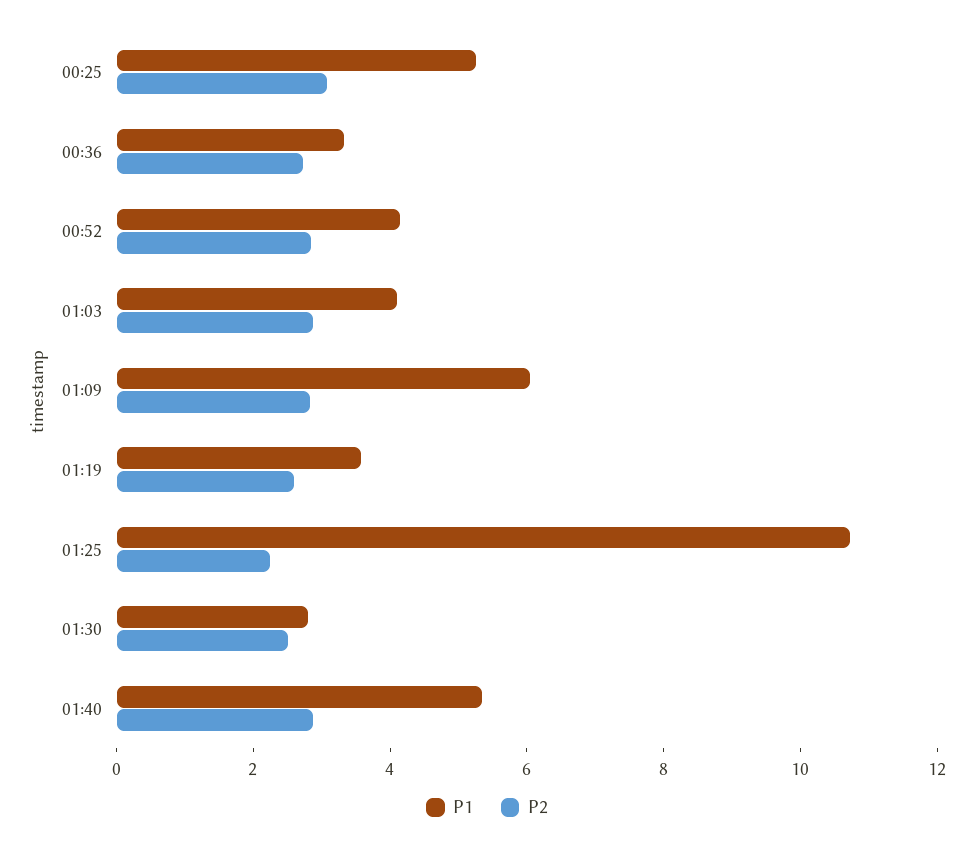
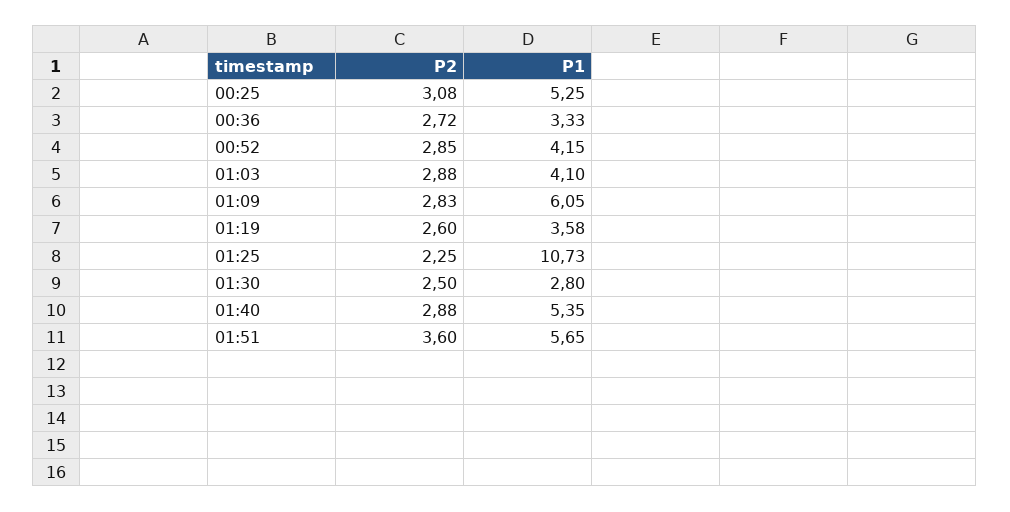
P2, 01:51: none -> 3.6
P1, 01:51: none -> 5.65

